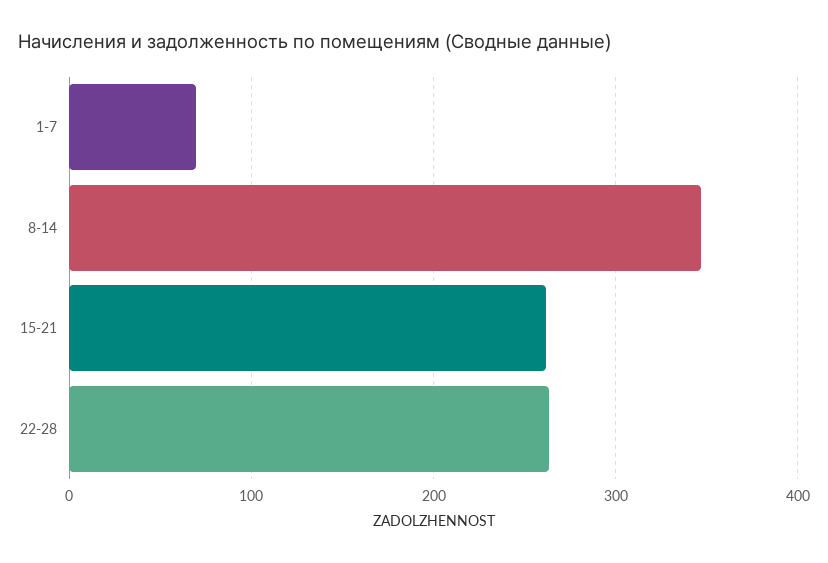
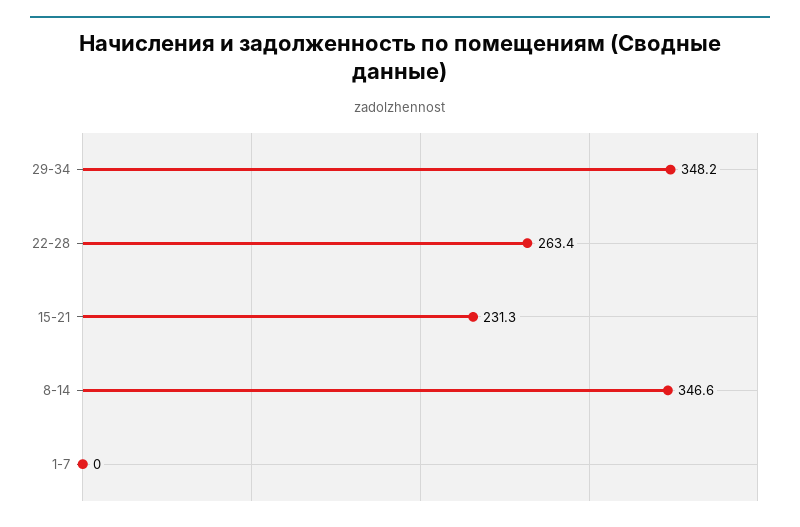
1-7: 70 -> 0
15-21: 260 -> 231.3
29-34: none -> 348.2

